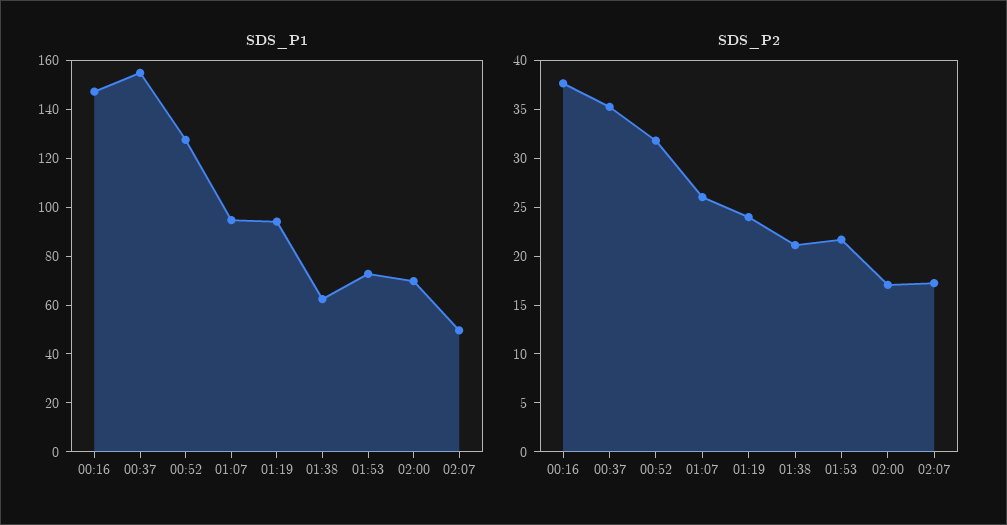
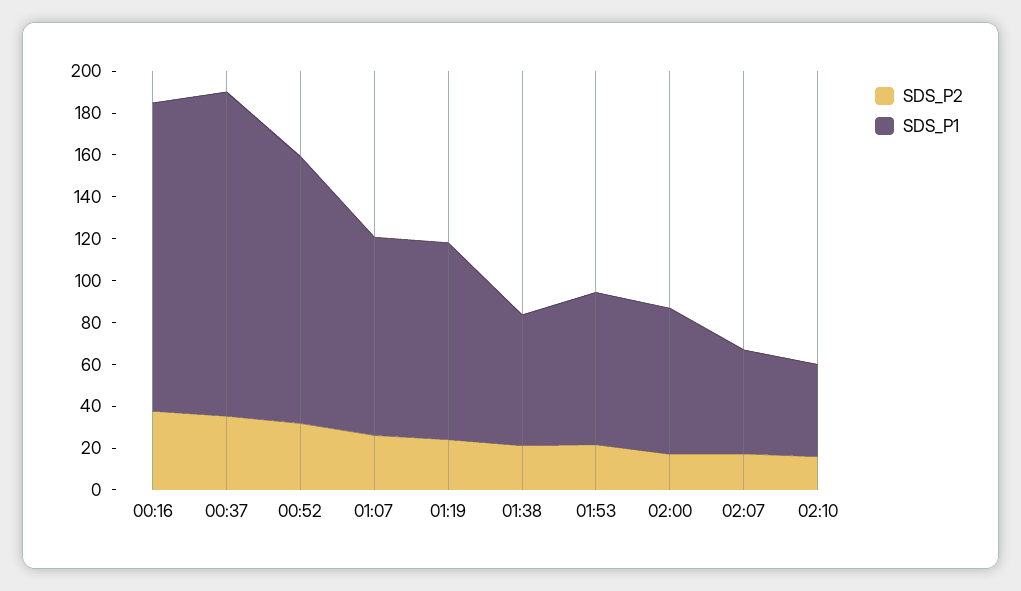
SDS_P2, 02:10: none -> 15
SDS_P1, 02:10: none -> 45

